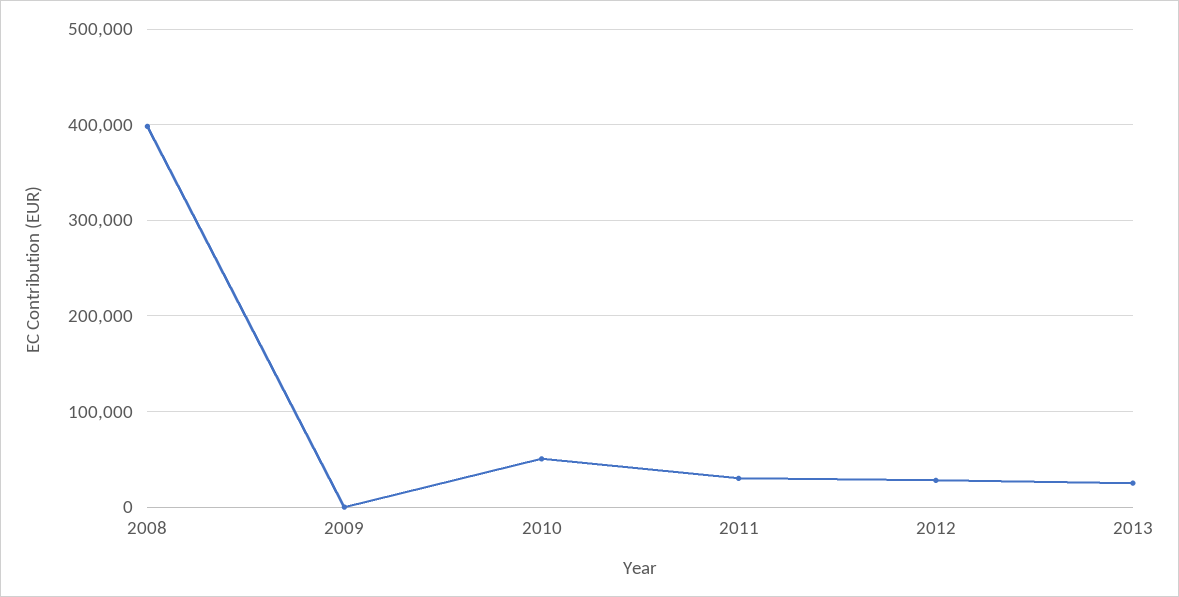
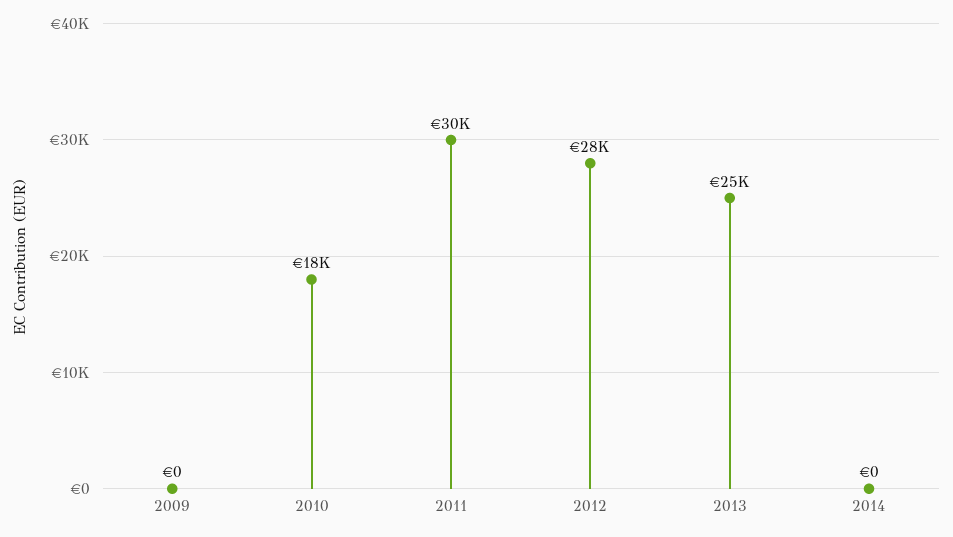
2008: 400000 -> none
2010: 50000 -> 18000
2014: none -> 0

